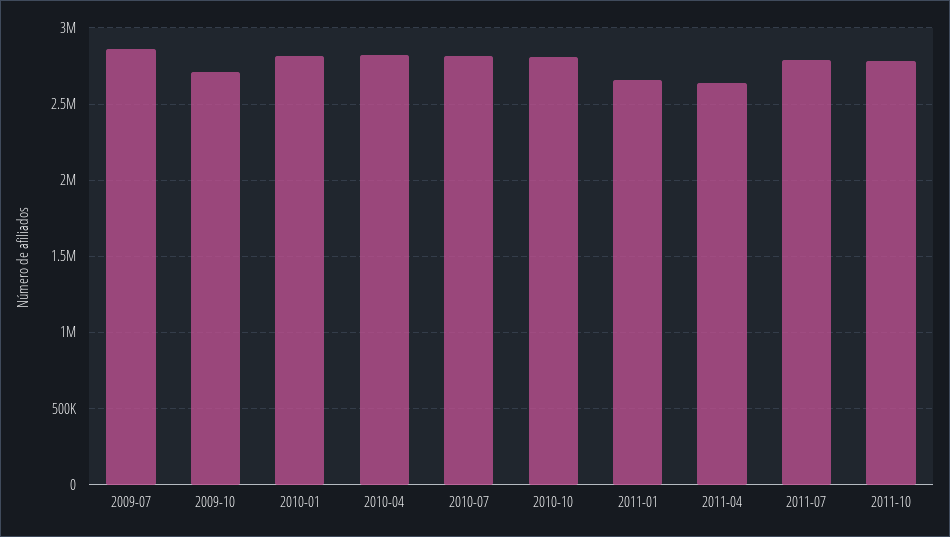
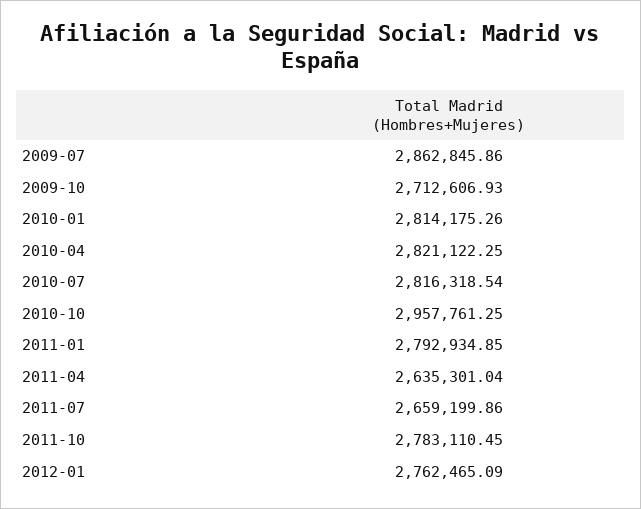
2010-10: 2800000 -> 2957761.25
2011-01: 2650000 -> 2792934.85
2011-07: 2800000 -> 2659199.86
2012-01: none -> 2762465.09

